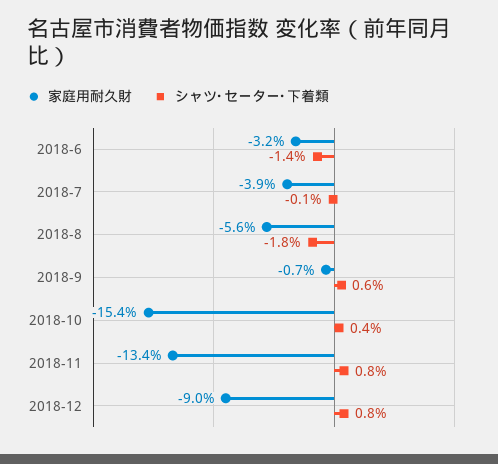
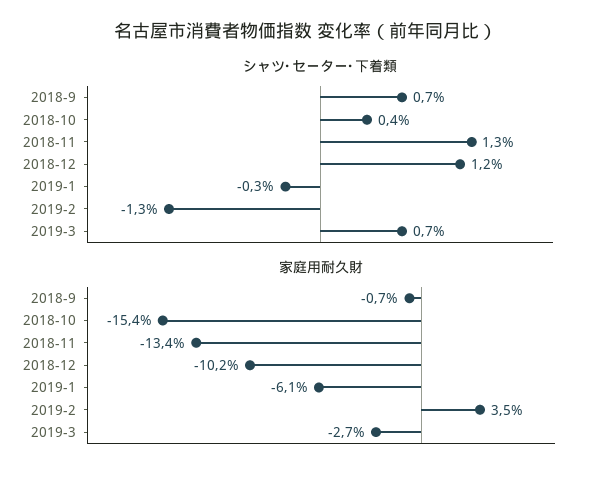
家庭用耐久財, 2018-6: -3.2 -> none
シャツ･セーター･下着類, 2018-6: -1.4 -> none
家庭用耐久財, 2018-7: -3.9 -> none
シャツ･セーター･下着類, 2018-7: -0.1 -> none
家庭用耐久財, 2018-8: -5.6 -> none
シャツ･セーター･下着類, 2018-8: -1.8 -> none
シャツ･セーター･下着類, 2018-9: 0.6 -> 0.7
シャツ･セーター･下着類, 2018-11: 0.8 -> 1.3
家庭用耐久財, 2018-12: -9 -> -10.2
シャツ･セーター･下着類, 2018-12: 0.8 -> 1.2
シャツ･セーター･下着類, 2019-1: none -> -0.3
シャツ･セーター･下着類, 2019-2: none -> -1.3
シャツ･セーター･下着類, 2019-3: none -> 0.7
家庭用耐久財, 2019-1: none -> -6.1
家庭用耐久財, 2019-2: none -> 3.5
家庭用耐久財, 2019-3: none -> -2.7

